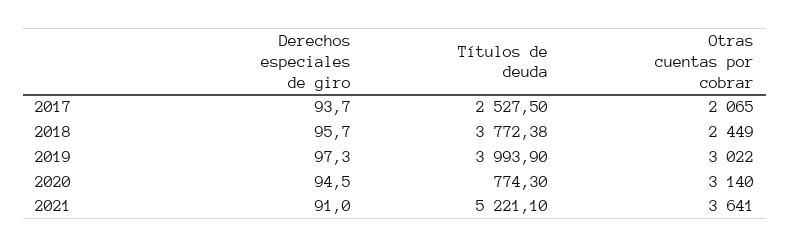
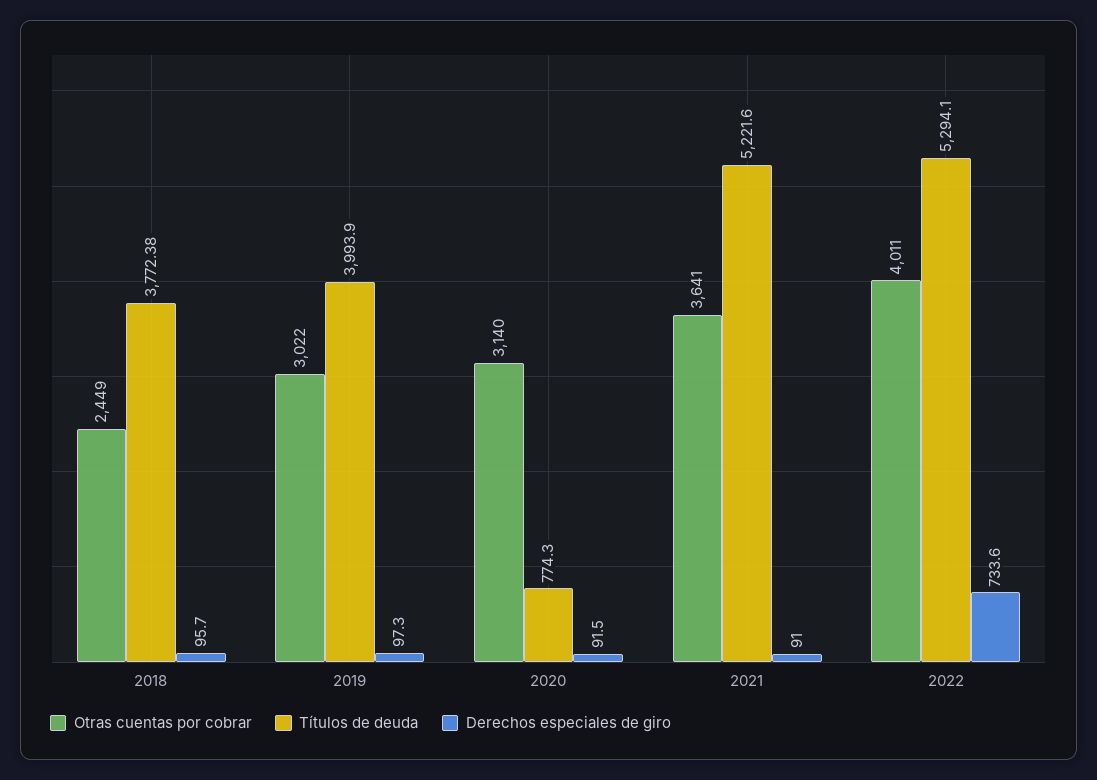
Derechos especiales de giro, 2017: 93.7 -> none
Títulos de deuda, 2017: 2527.5 -> none
Otras cuentas por cobrar, 2017: 2065 -> none
Derechos especiales de giro, 2020: 94.5 -> 91.5
Títulos de deuda, 2021: 5221.1 -> 5221.6
Otras cuentas por cobrar, 2022: none -> 4011
Títulos de deuda, 2022: none -> 5294.1
Derechos especiales de giro, 2022: none -> 733.6

